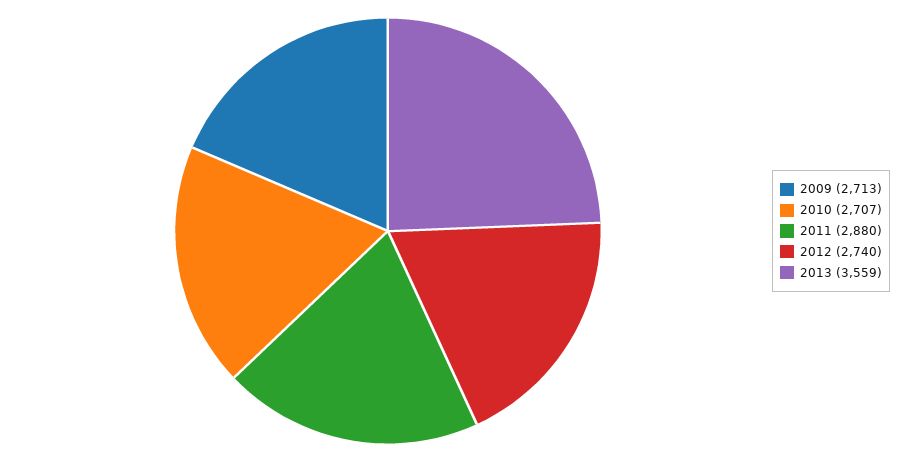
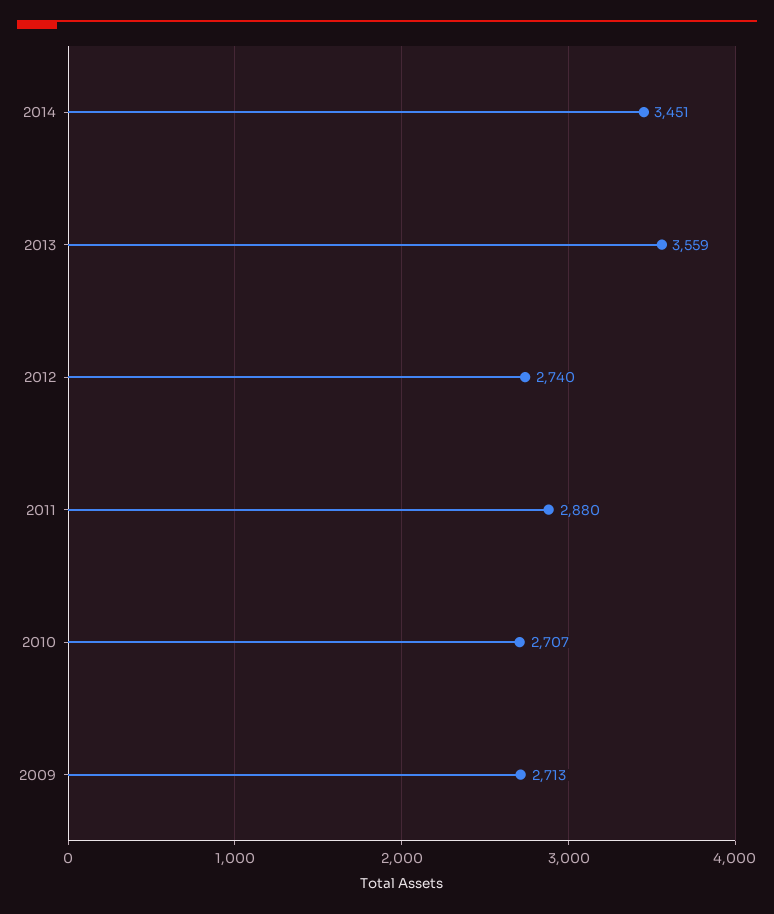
2014: none -> 3451

